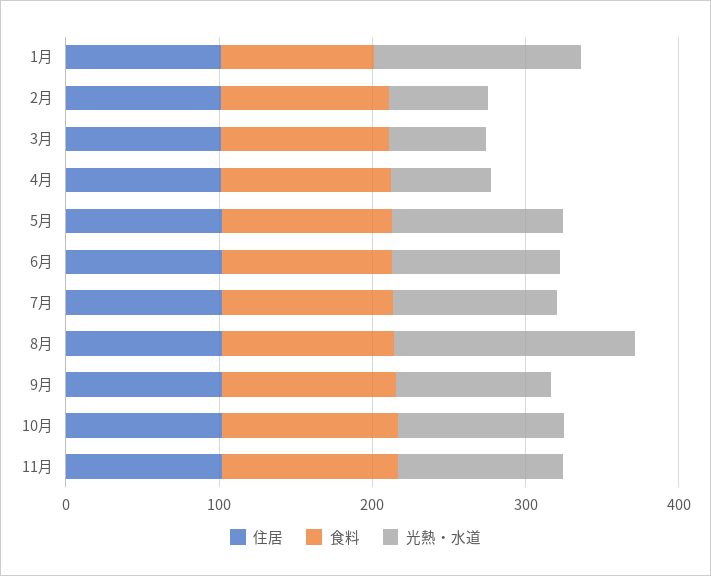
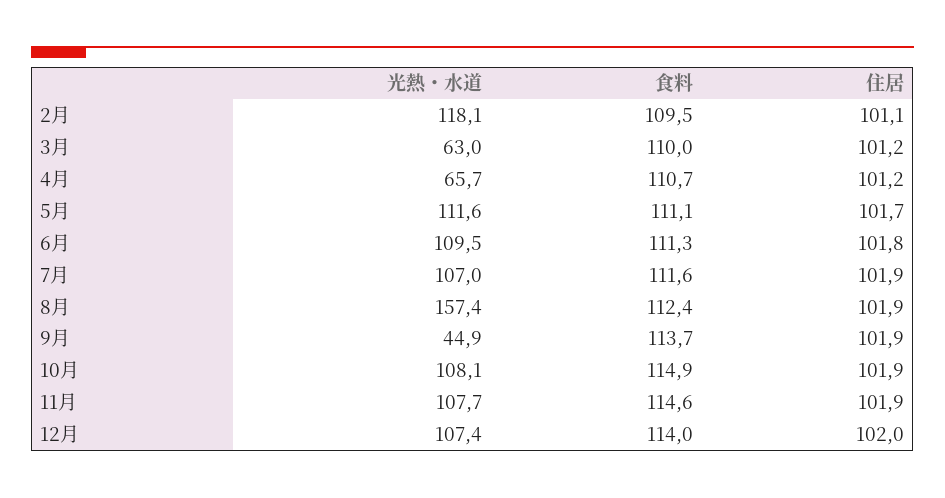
住居, 1月: 100 -> none
食料, 1月: 100 -> none
光熱・水道, 1月: 140 -> none
光熱・水道, 2月: 60 -> 118.1
光熱・水道, 9月: 100 -> 44.9
光熱・水道, 12月: none -> 107.4
食料, 12月: none -> 114
住居, 12月: none -> 102

